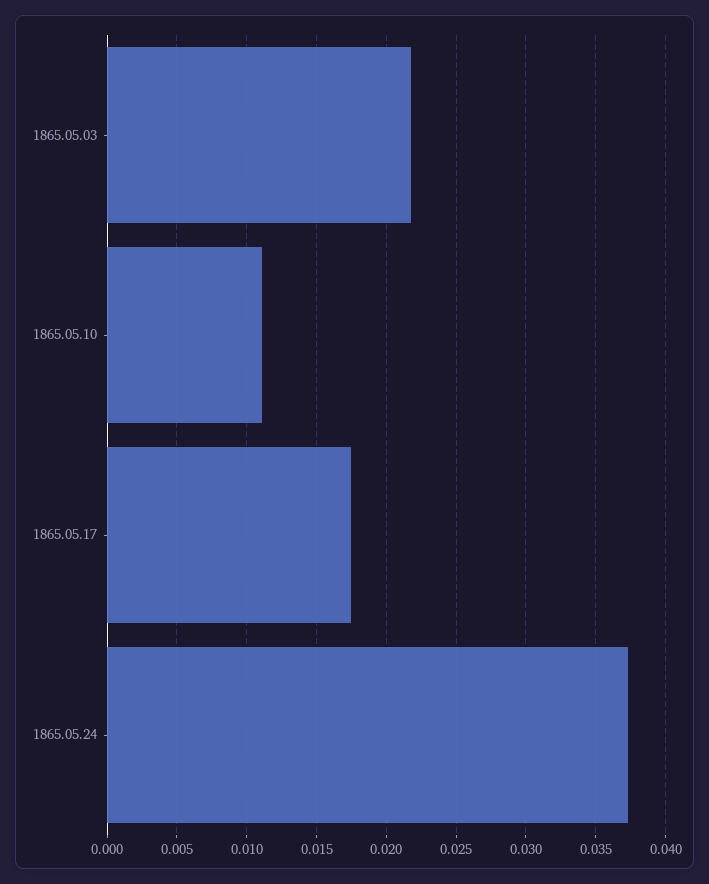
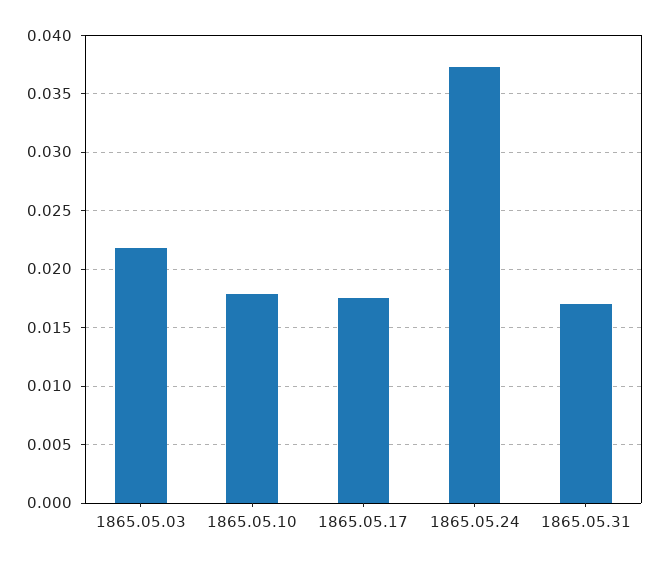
1865.05.10: 0.011 -> 0.018
1865.05.31: none -> 0.017

